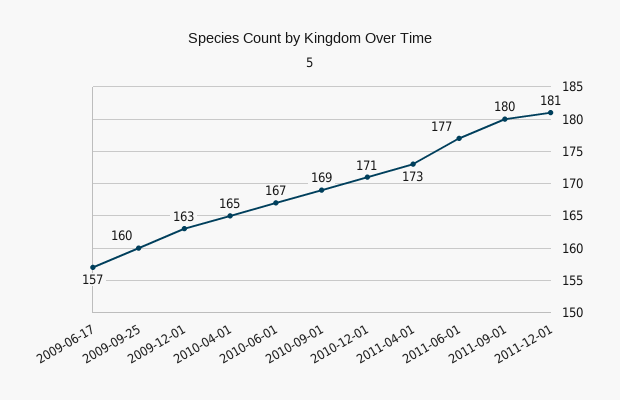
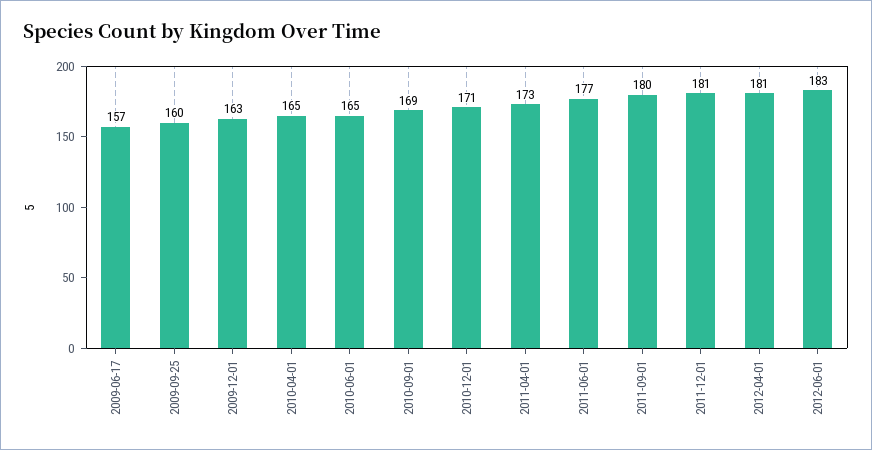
2010-06-01: 167 -> 165
2012-04-01: none -> 181
2012-06-01: none -> 183

